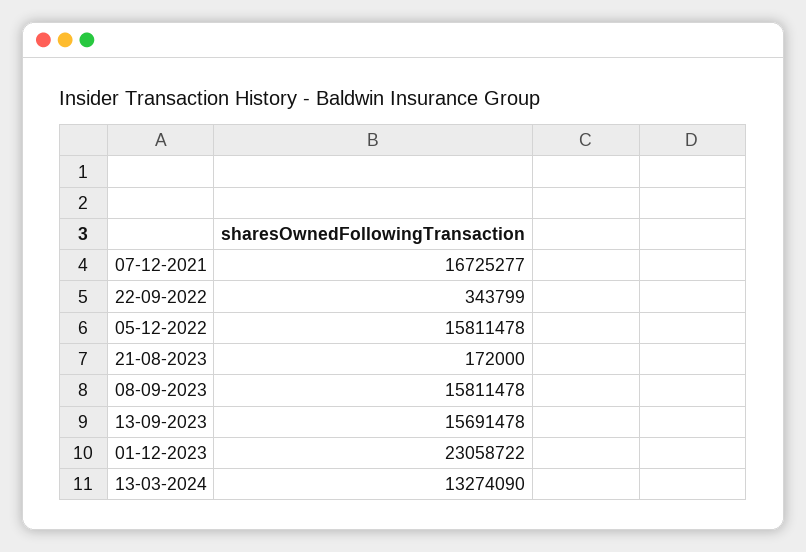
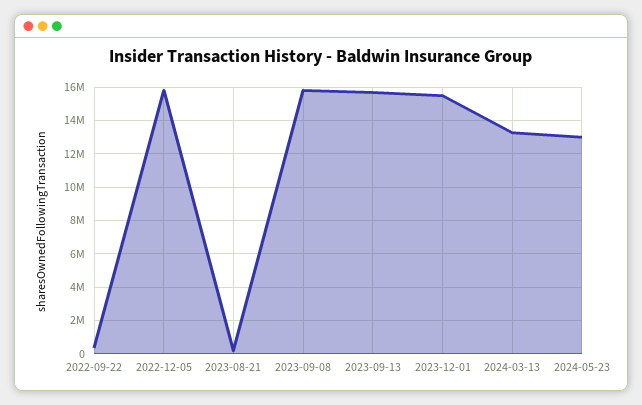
07-12-2021: 16725277 -> none
01-12-2023: 23058722 -> 15500000
2024-05-23: none -> 13000000

